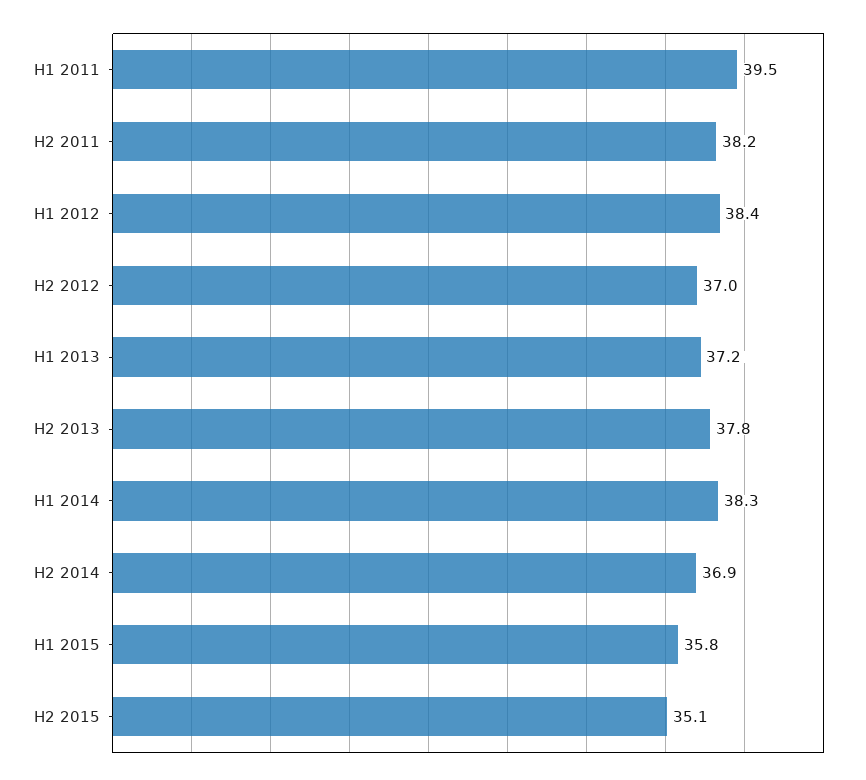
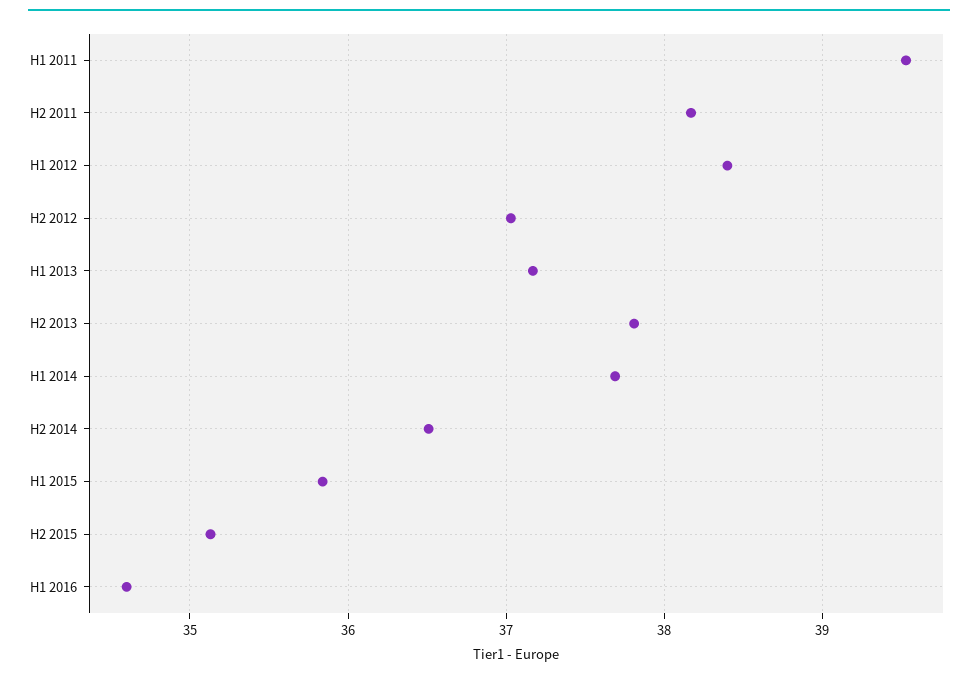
H1 2014: 38.3 -> 37.7
H2 2014: 36.9 -> 36.5
H1 2016: none -> 34.6

